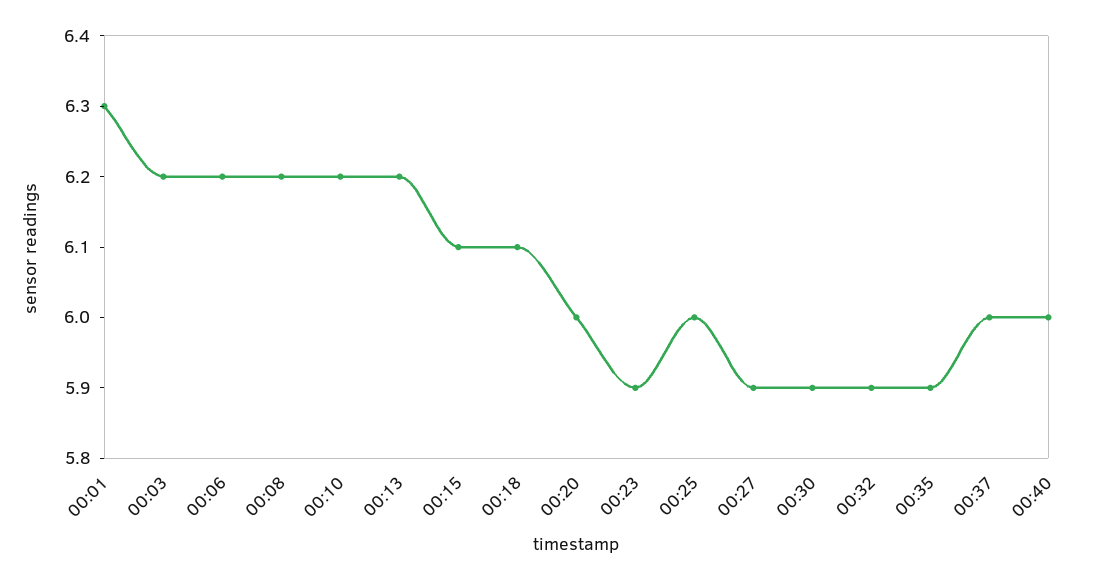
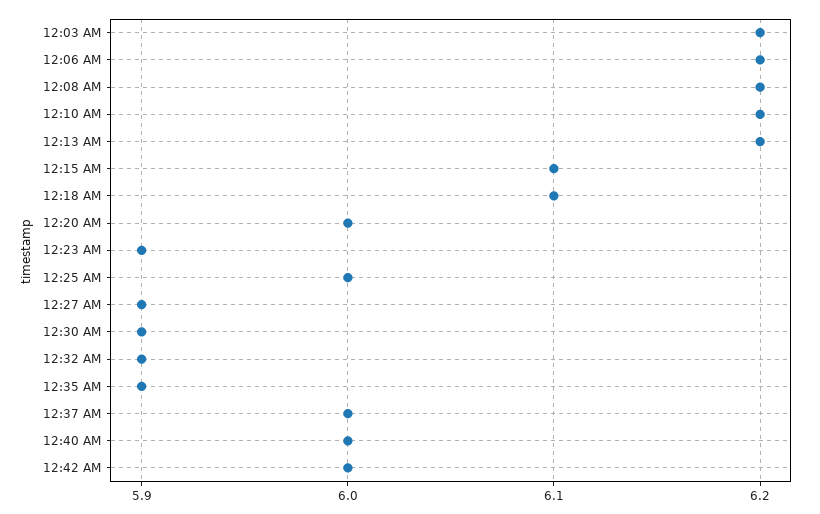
00:01: 6.3 -> none
12:42 AM: none -> 6

